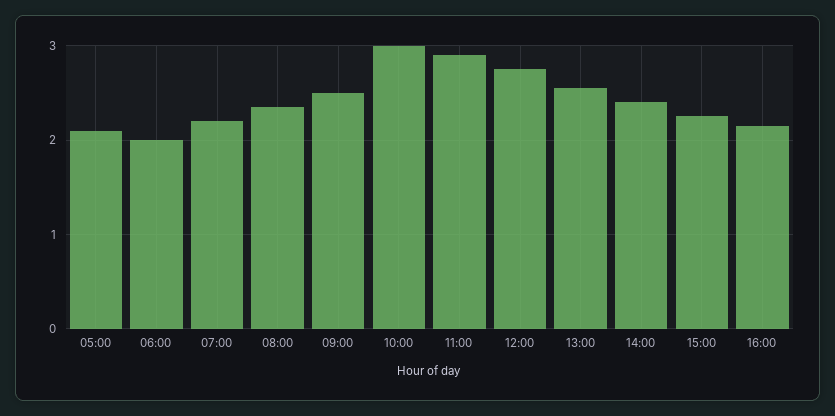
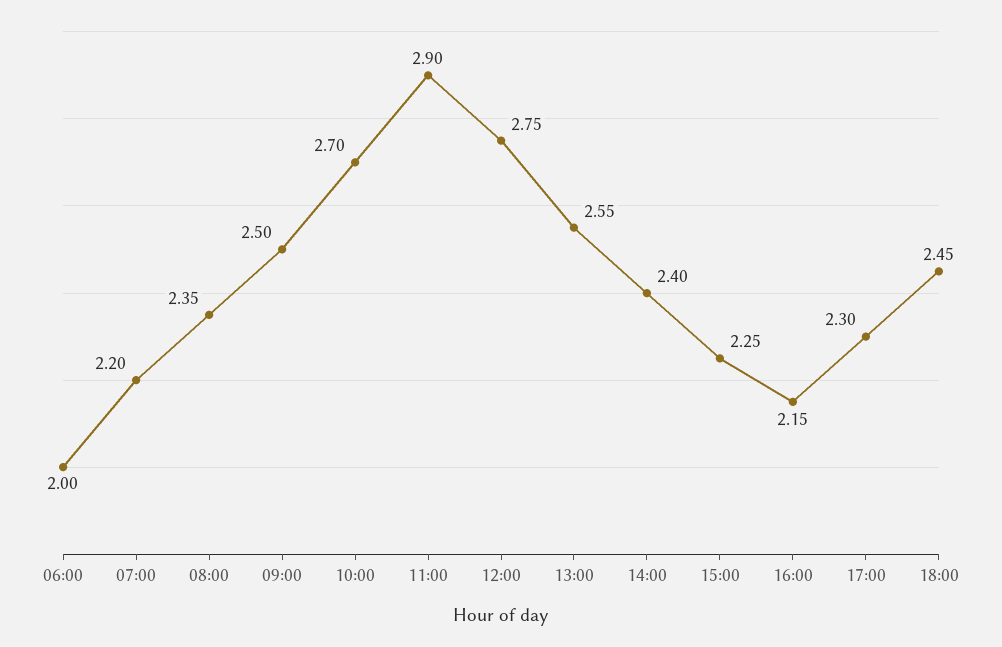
05:00: 2.1 -> none
10:00: 3 -> 2.7
17:00: none -> 2.3
18:00: none -> 2.45

